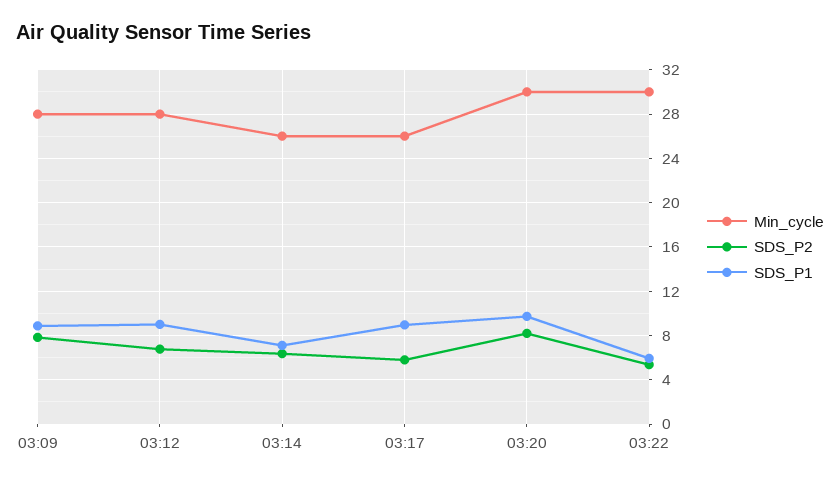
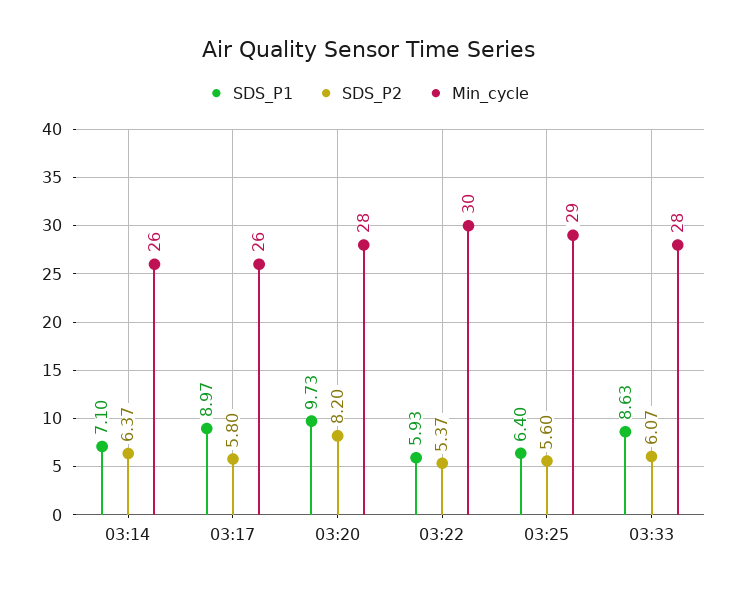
Min_cycle, 03:09: 28 -> none
SDS_P2, 03:09: 8 -> none
SDS_P1, 03:09: 9 -> none
Min_cycle, 03:12: 28 -> none
SDS_P2, 03:12: 7 -> none
SDS_P1, 03:12: 9 -> none
Min_cycle, 03:20: 30 -> 28
SDS_P1, 03:25: none -> 6.4
SDS_P2, 03:25: none -> 5.6
Min_cycle, 03:25: none -> 29
SDS_P1, 03:33: none -> 8.63
SDS_P2, 03:33: none -> 6.07
Min_cycle, 03:33: none -> 28

